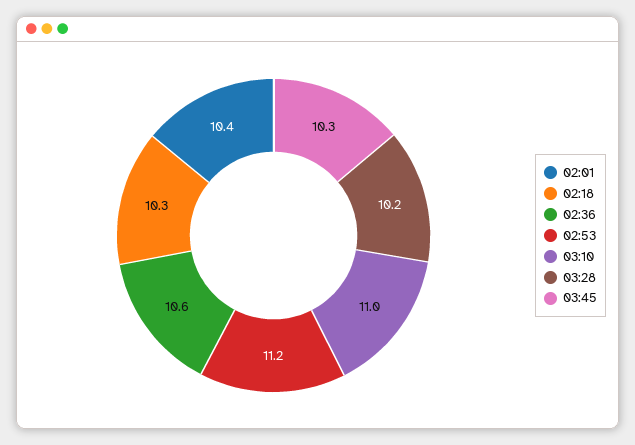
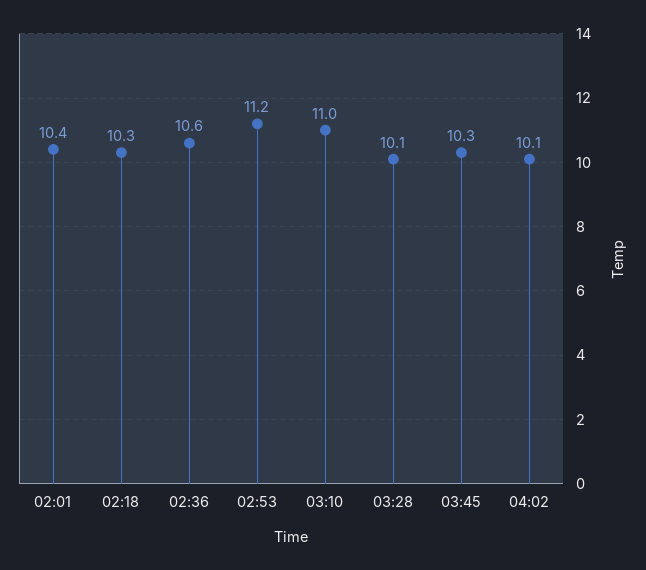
03:28: 10.2 -> 10.1
04:02: none -> 10.1

